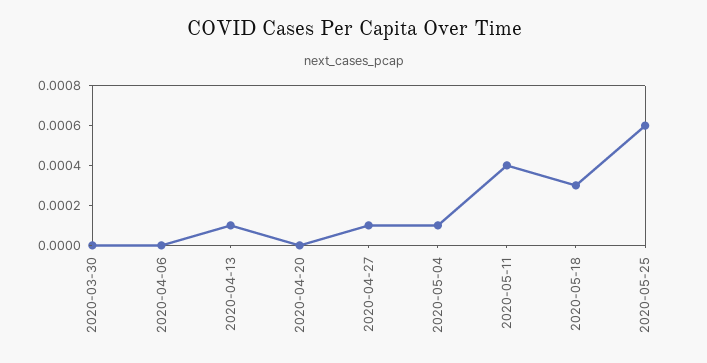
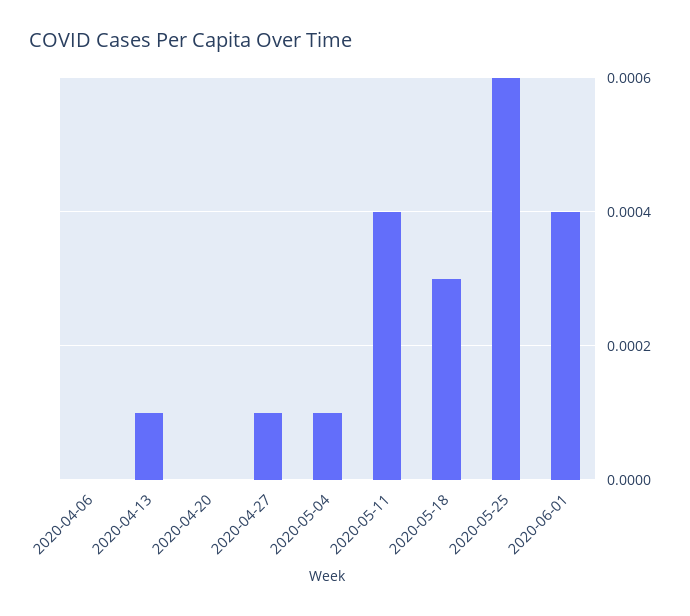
2020-03-30: 0 -> none
2020-06-01: none -> 0.0004

